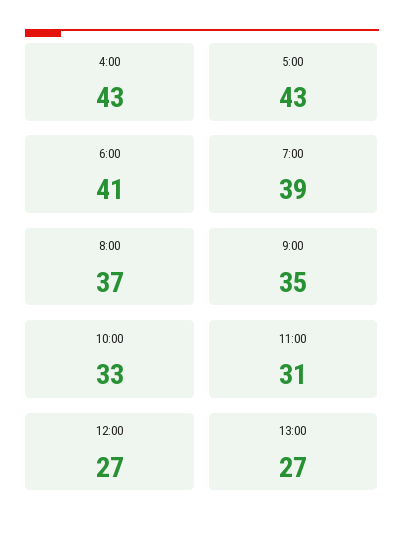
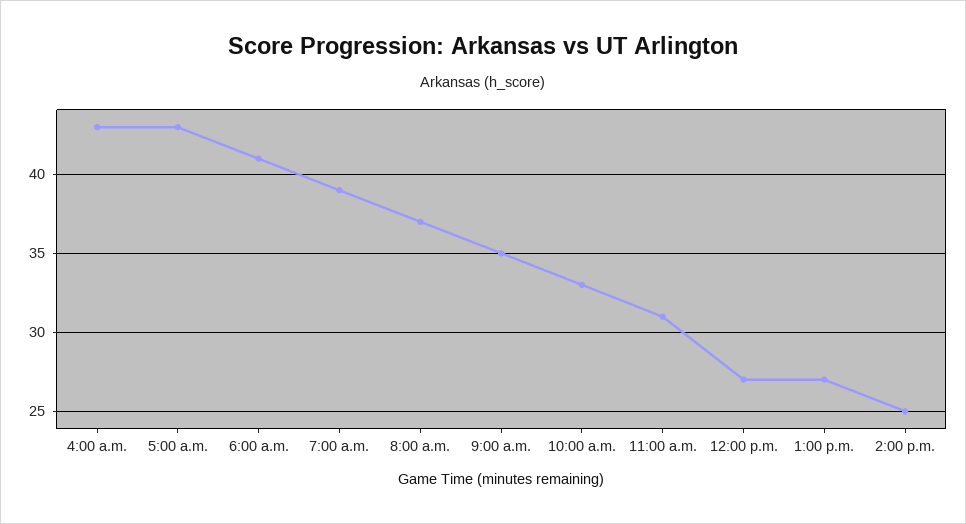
2:00 p.m.: none -> 25

